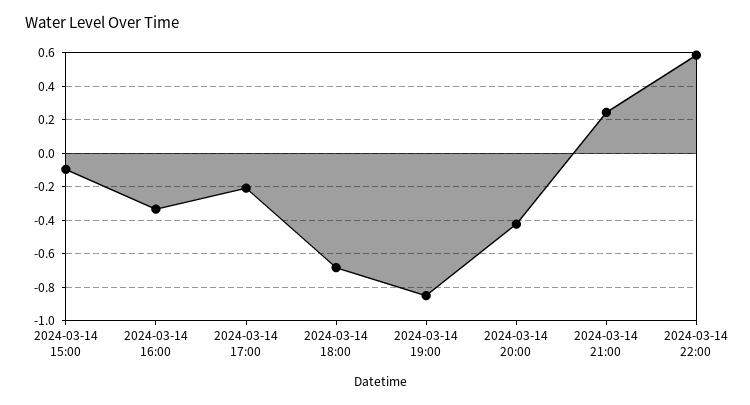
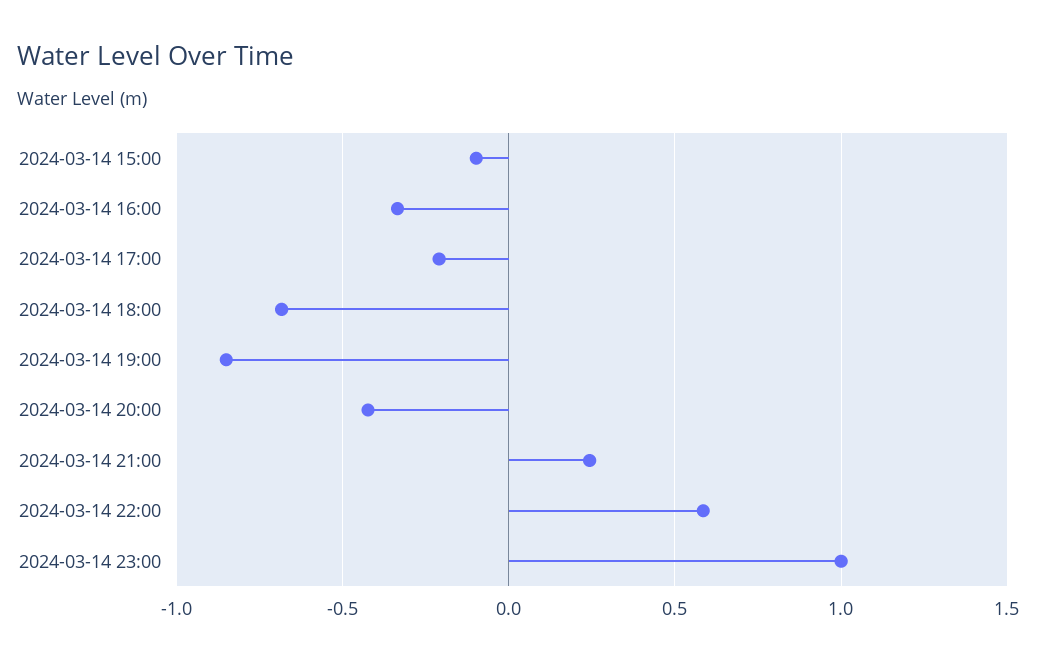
2024-03-14 23:00: none -> 1

